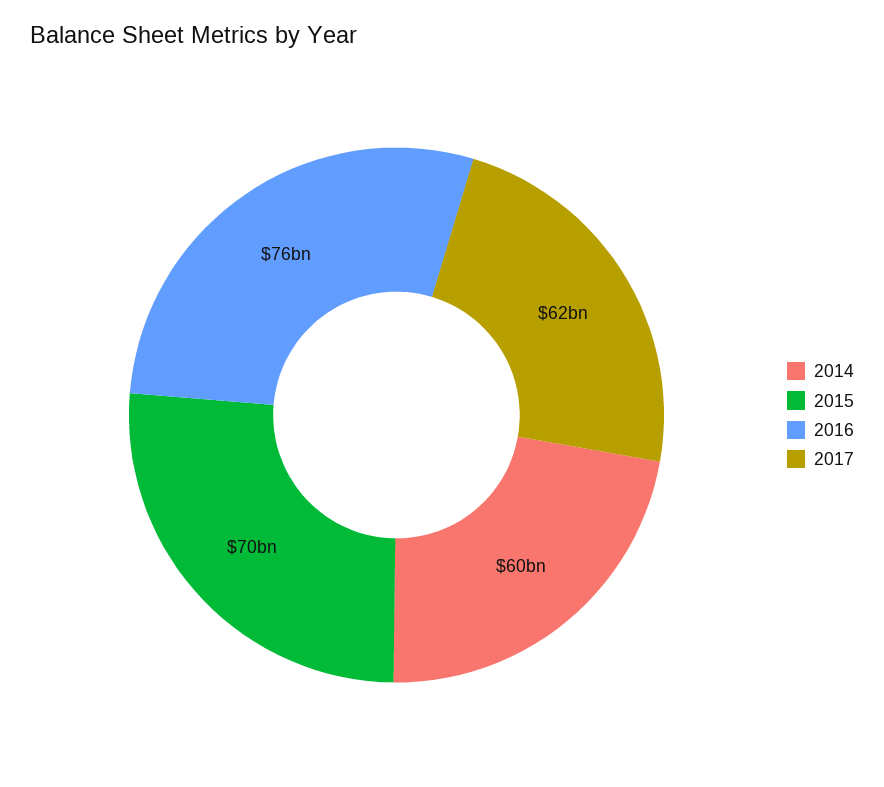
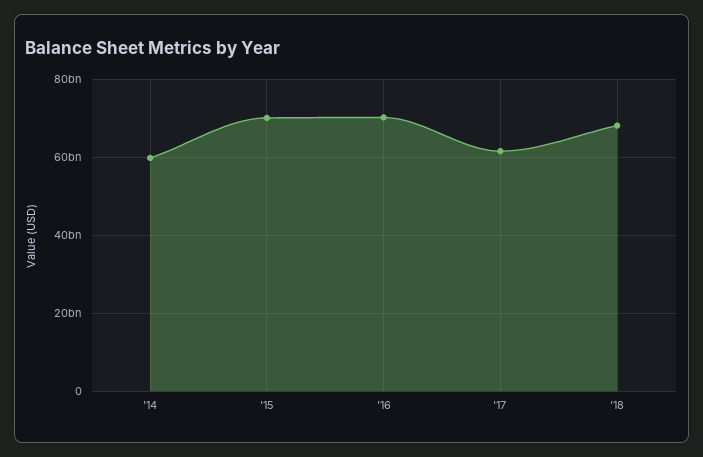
2016: 76000000000 -> 70000000000
'18: none -> 68000000000

